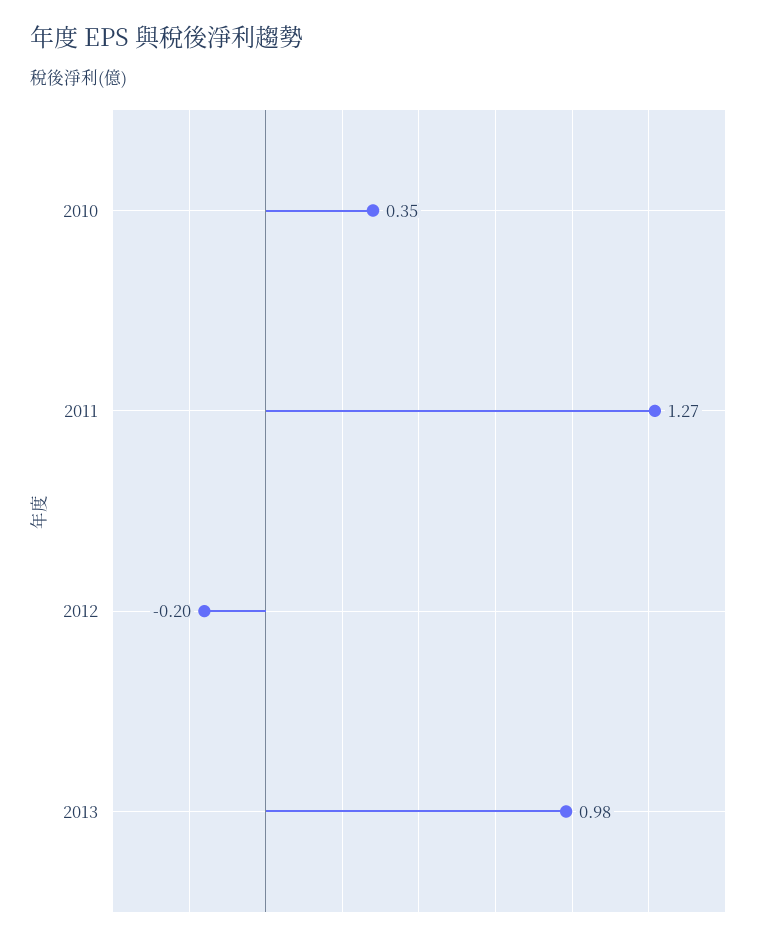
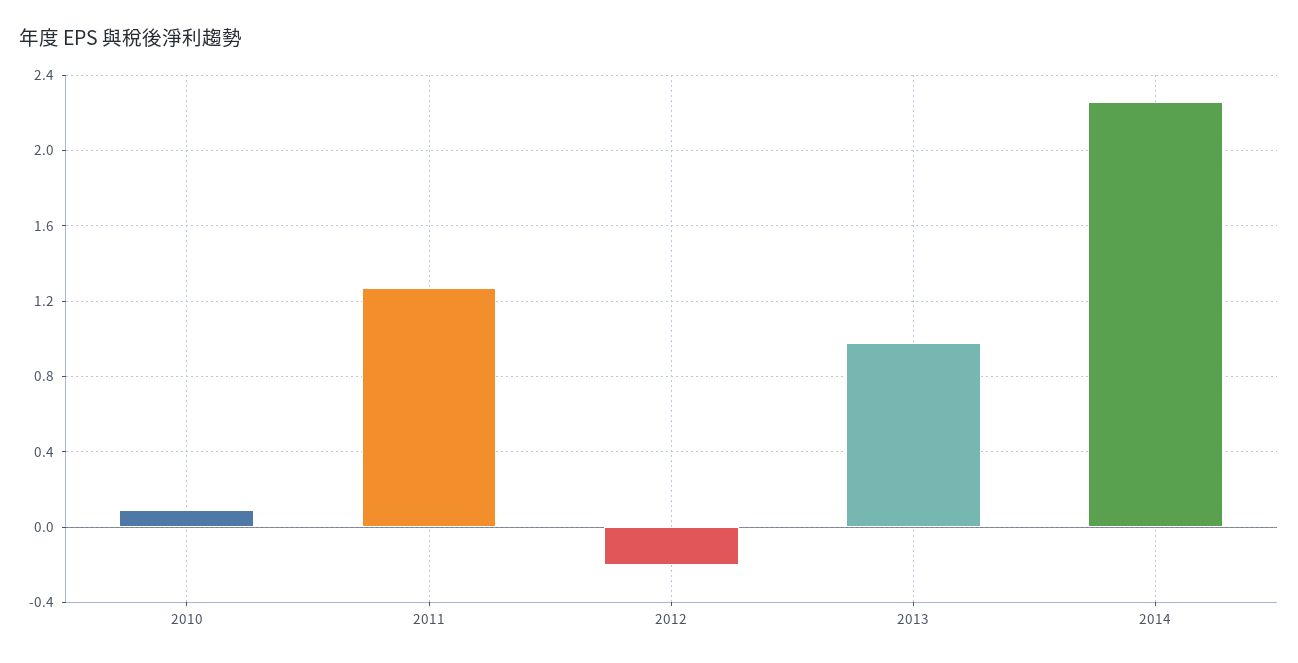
2010: 0.35 -> 0.1
2014: none -> 2.25

